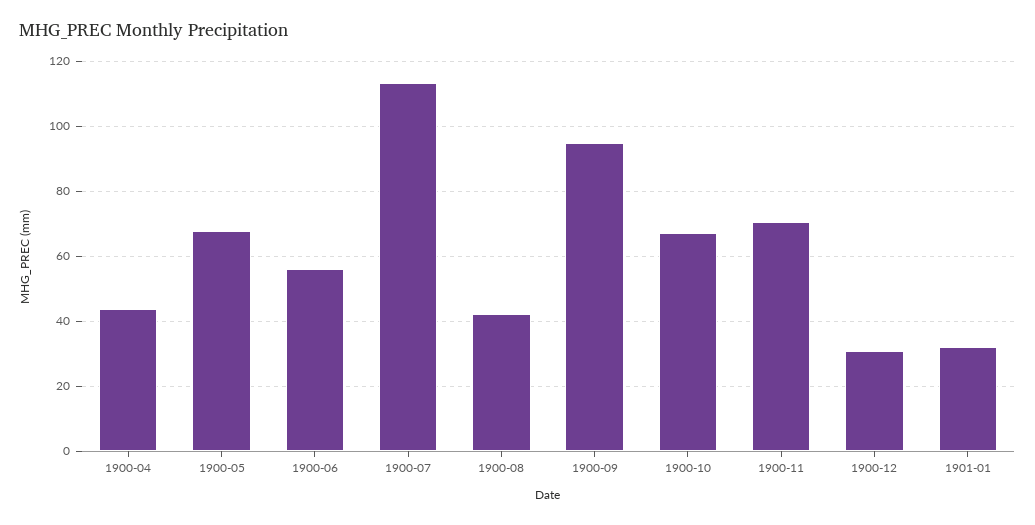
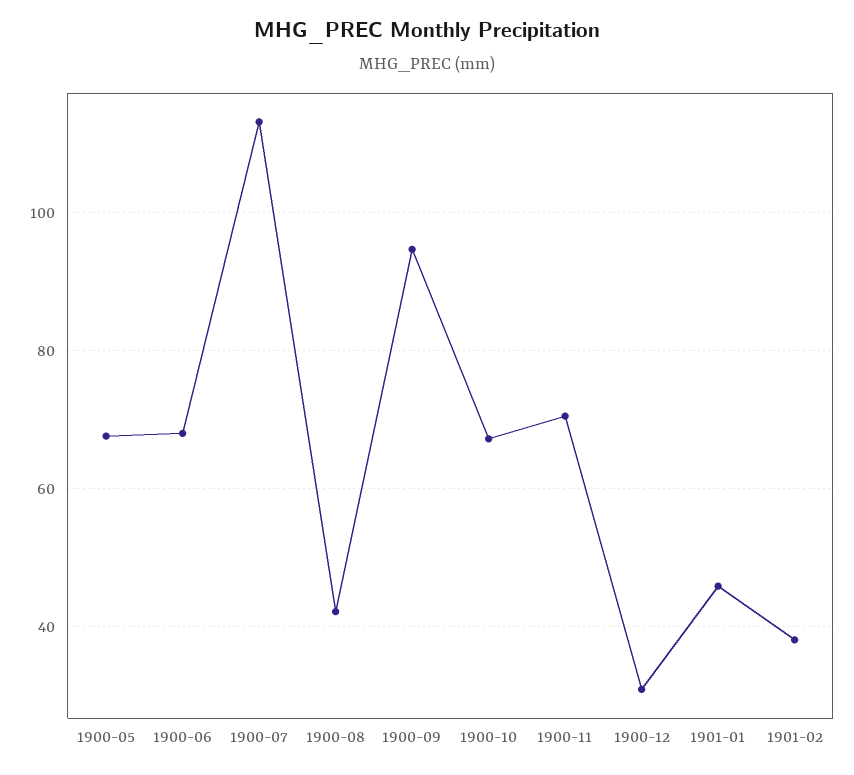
1900-04: 44 -> none
1900-06: 56 -> 68
1901-01: 32 -> 46
1901-02: none -> 38

